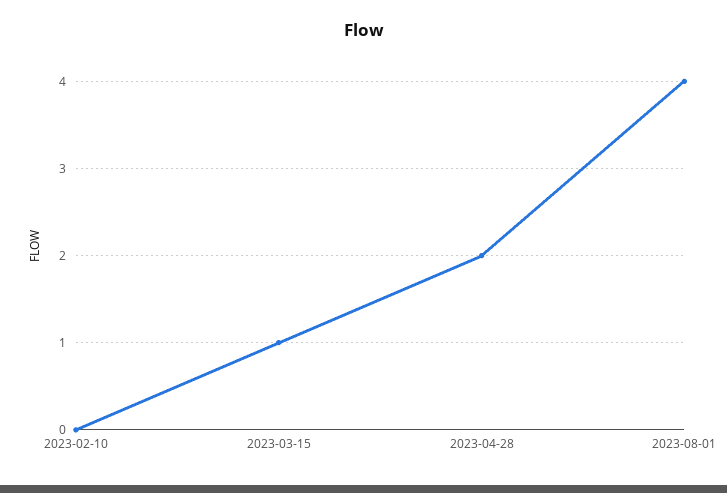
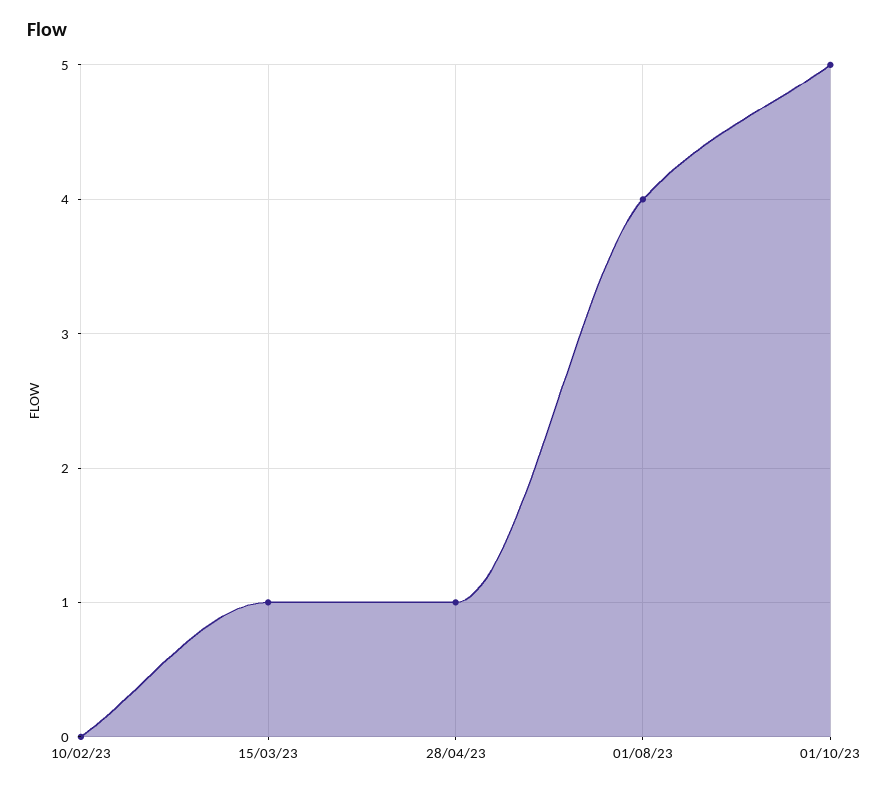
2023-04-28: 2 -> 1
01/10/23: none -> 5

